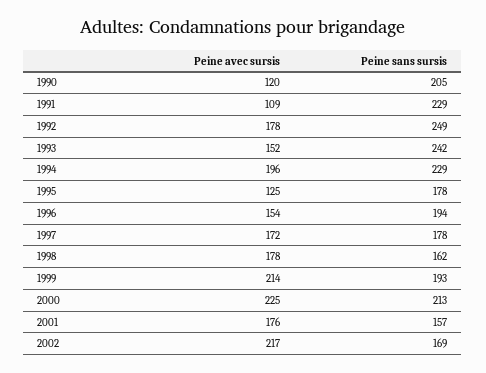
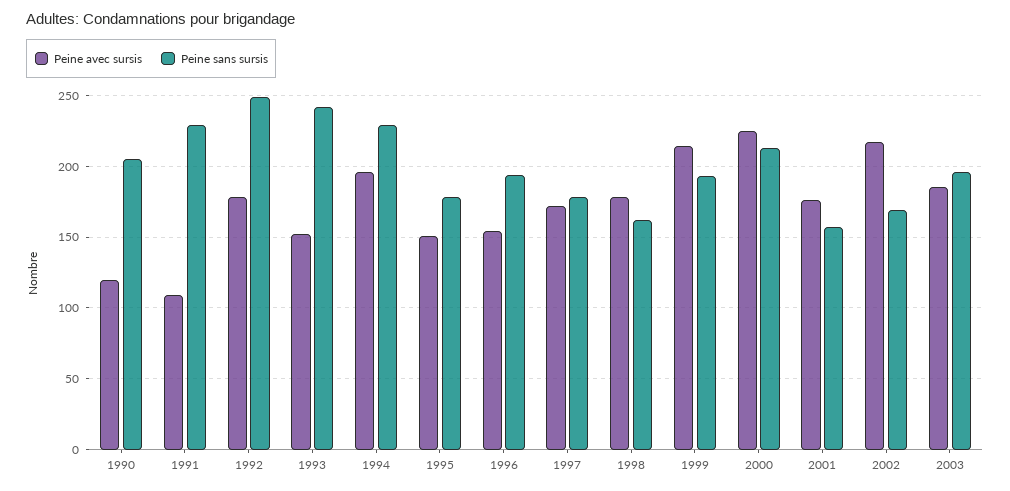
Peine avec sursis, 1995: 125 -> 150
Peine avec sursis, 2003: none -> 185
Peine sans sursis, 2003: none -> 195

